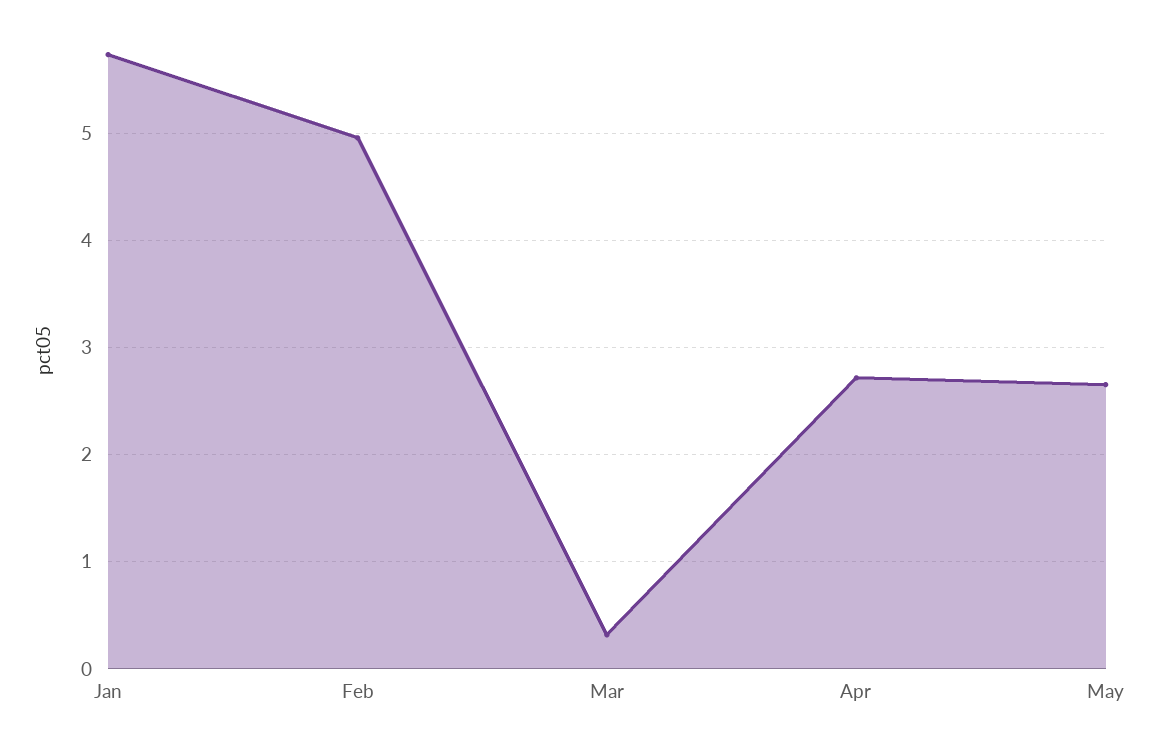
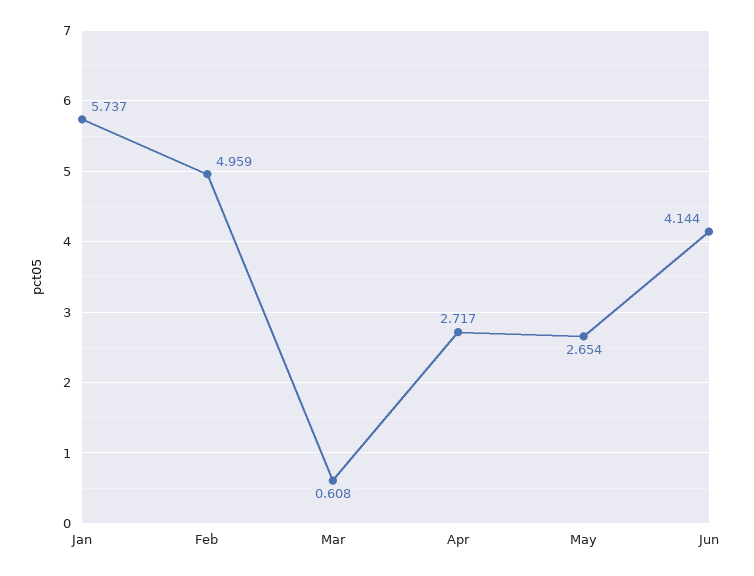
Mar: 0.3 -> 0.608
Jun: none -> 4.144

